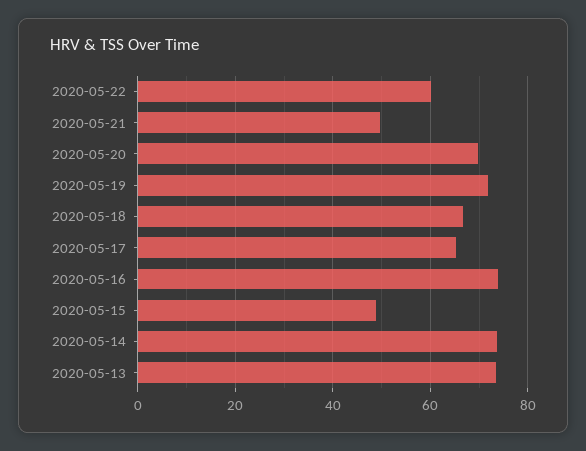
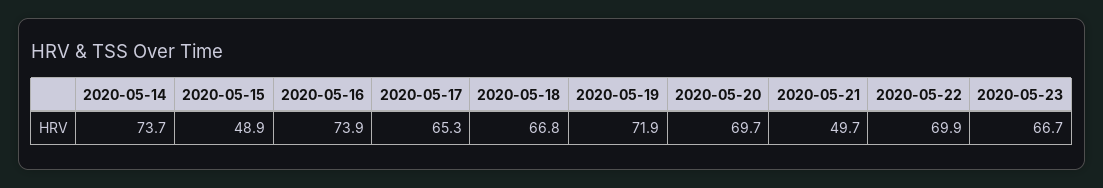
2020-05-22: 60 -> 69.9
2020-05-13: 74 -> none
2020-05-23: none -> 66.7

